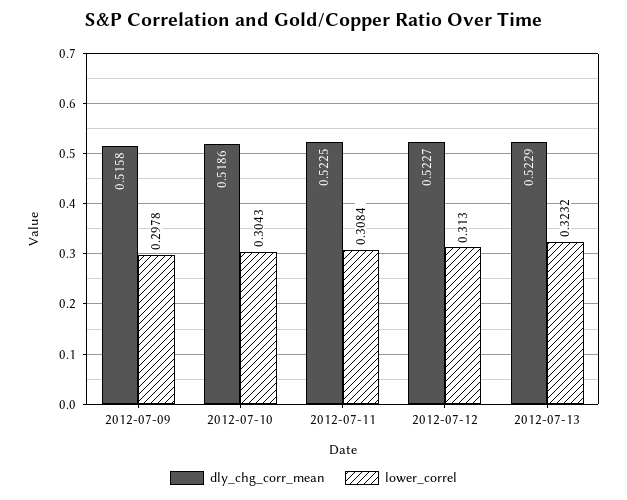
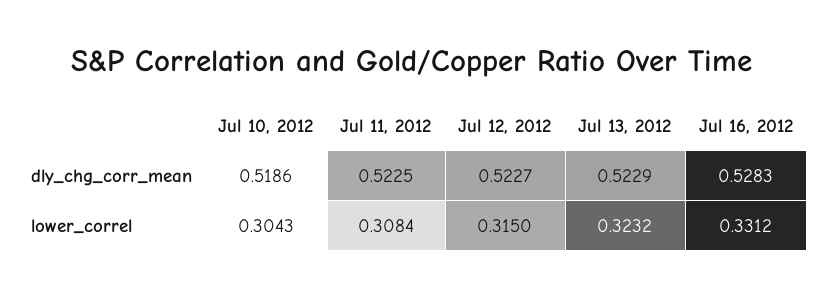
dly_chg_corr_mean, 2012-07-09: 0.5158 -> none
lower_correl, 2012-07-09: 0.2978 -> none
lower_correl, 2012-07-12: 0.313 -> 0.315
dly_chg_corr_mean, Jul 16, 2012: none -> 0.5283
lower_correl, Jul 16, 2012: none -> 0.3312

